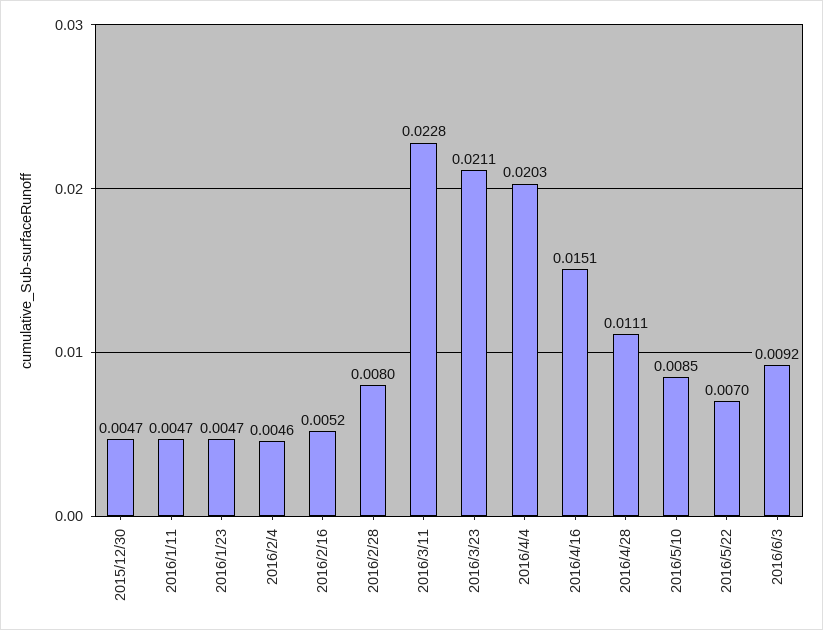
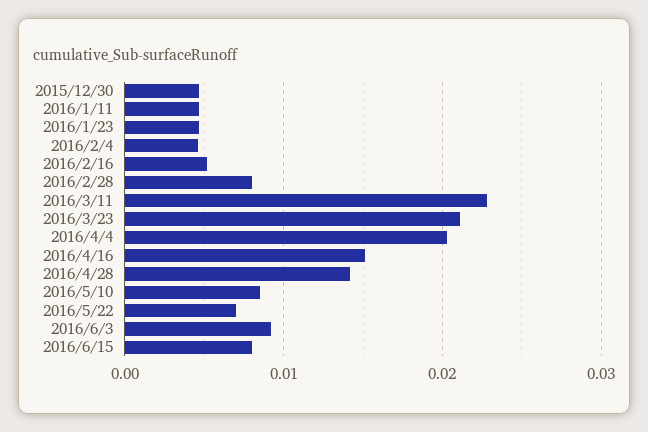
2016/4/28: 0.0111 -> 0.014
2016/6/15: none -> 0.008

